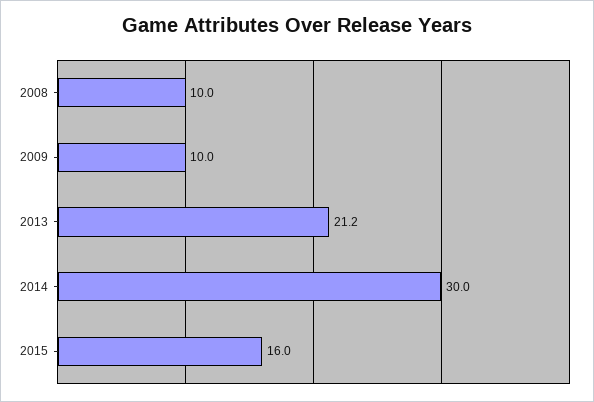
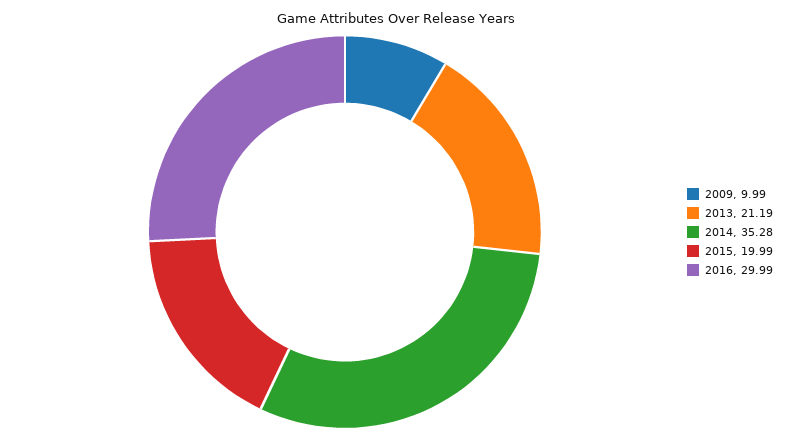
2008: 10 -> none
2014: 30 -> 35.28
2015: 16 -> 19.99
2016: none -> 29.99

